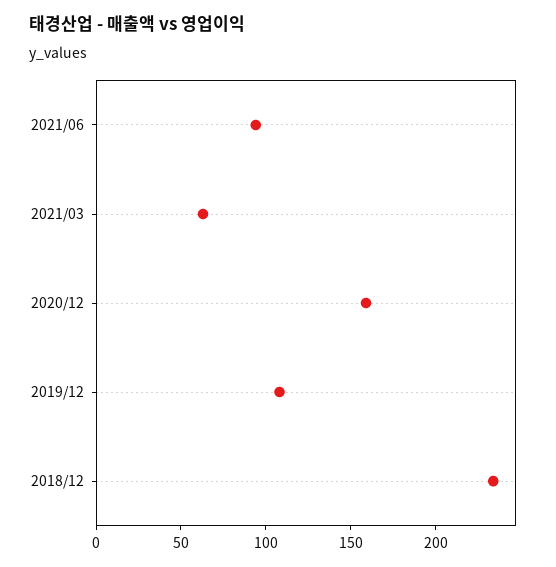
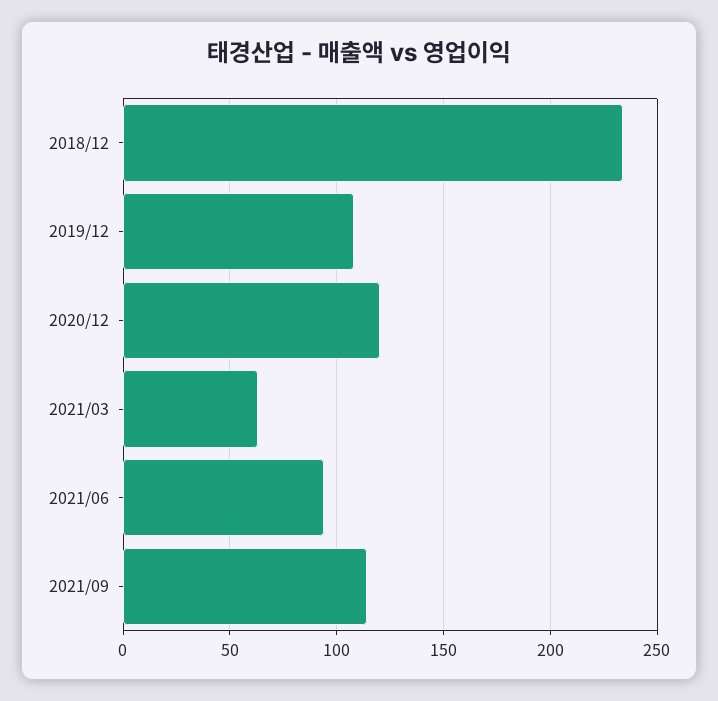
2020/12: 160 -> 120
2021/09: none -> 115

